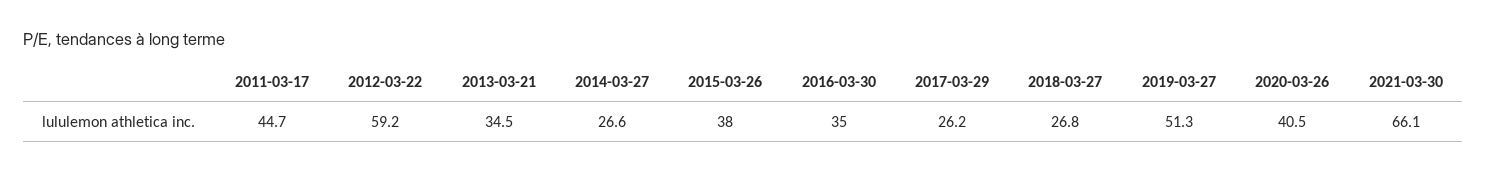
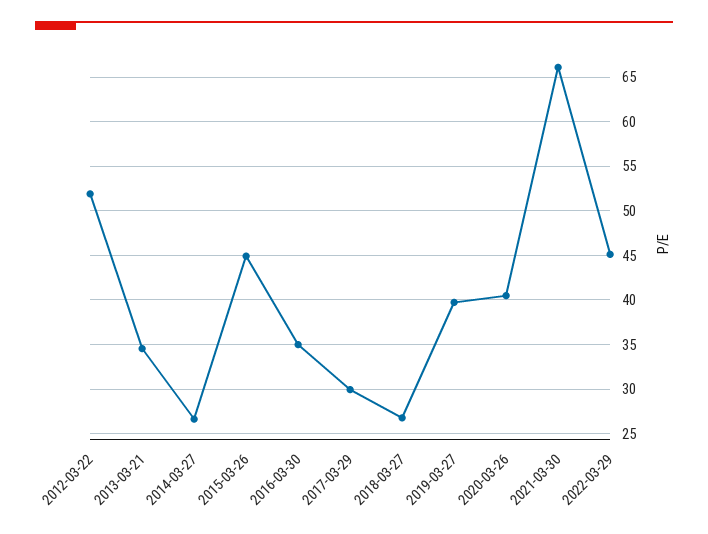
2011-03-17: 44.7 -> none
2012-03-22: 59.2 -> 52
2015-03-26: 38 -> 45
2017-03-29: 26.2 -> 30
2019-03-27: 51.3 -> 40
2022-03-29: none -> 45

